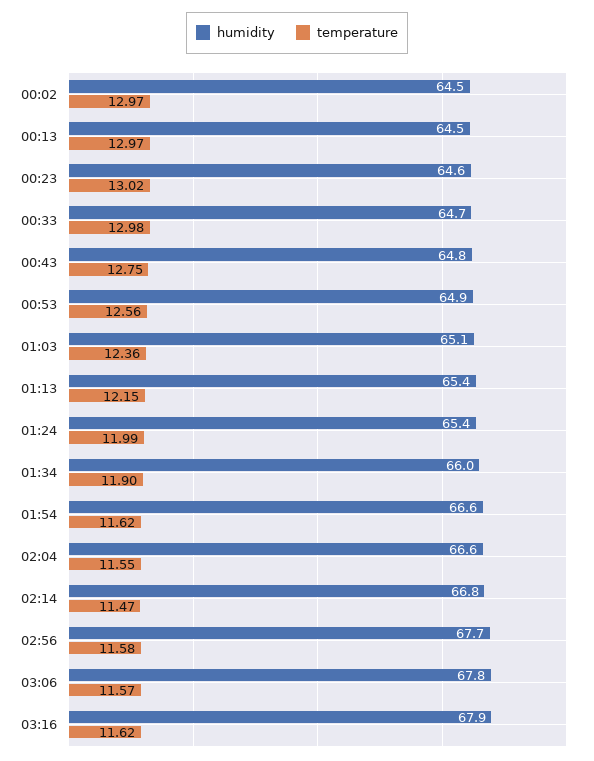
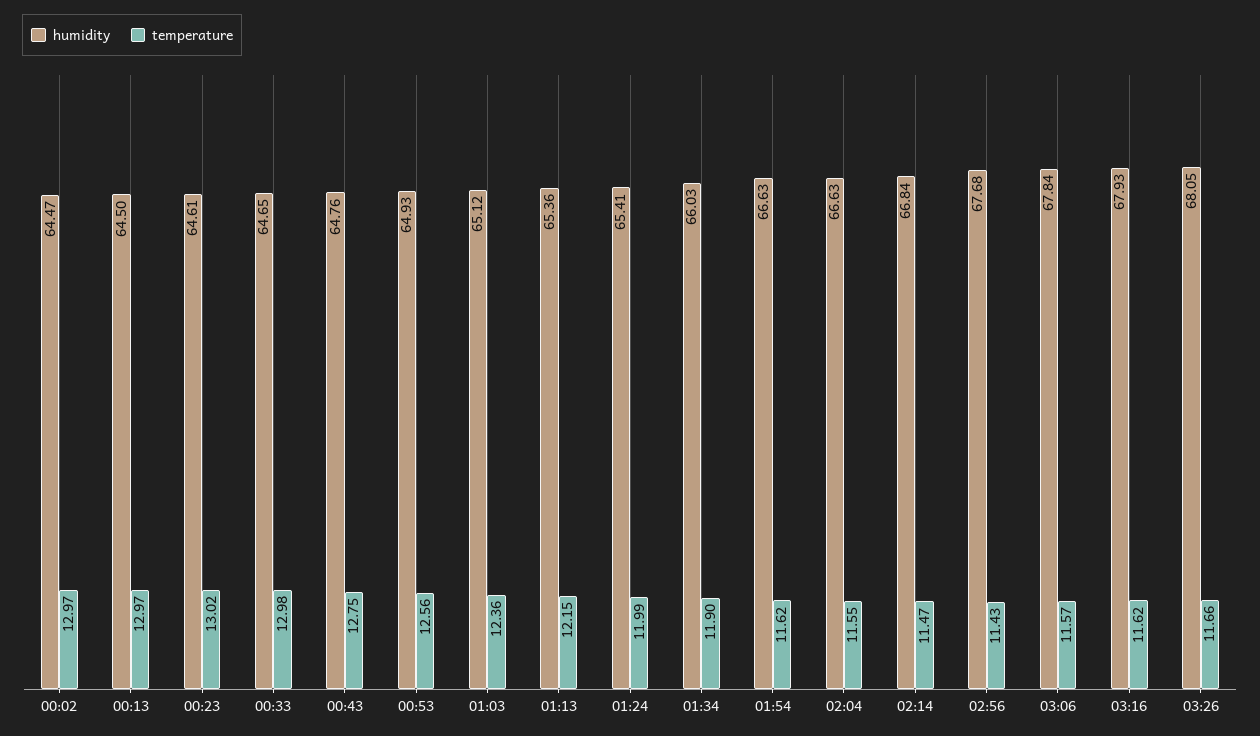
temperature, 02:56: 11.58 -> 11.43
humidity, 03:26: none -> 68.05
temperature, 03:26: none -> 11.66

